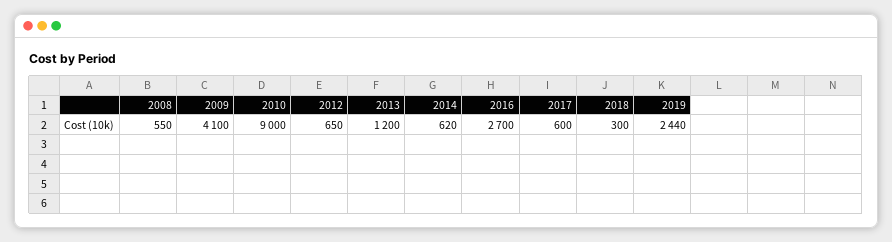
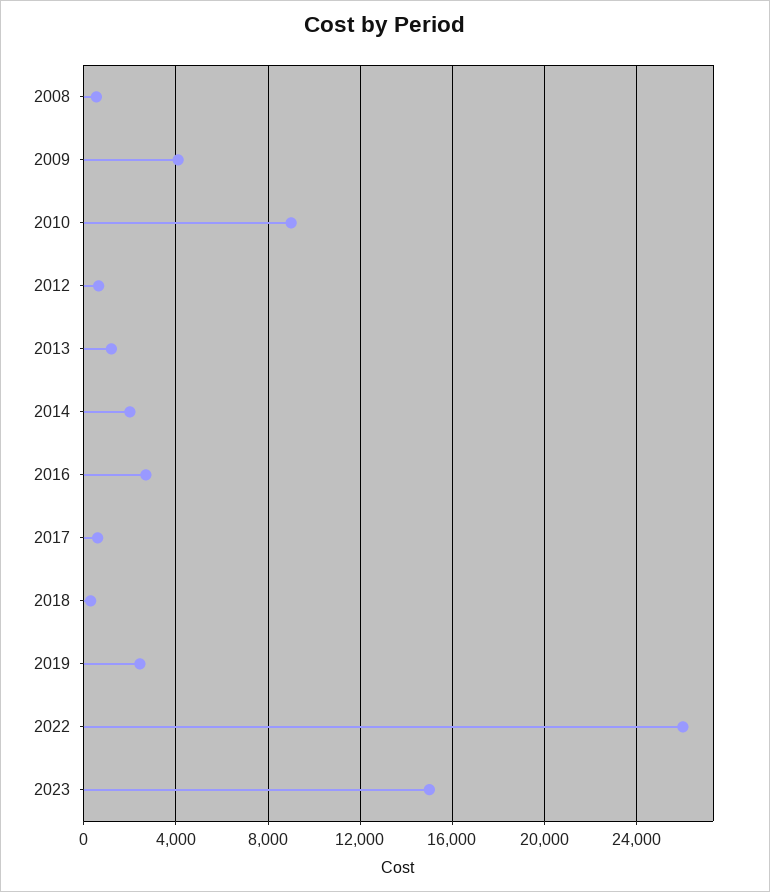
2014: 620 -> 2000
2022: none -> 26000
2023: none -> 15000

